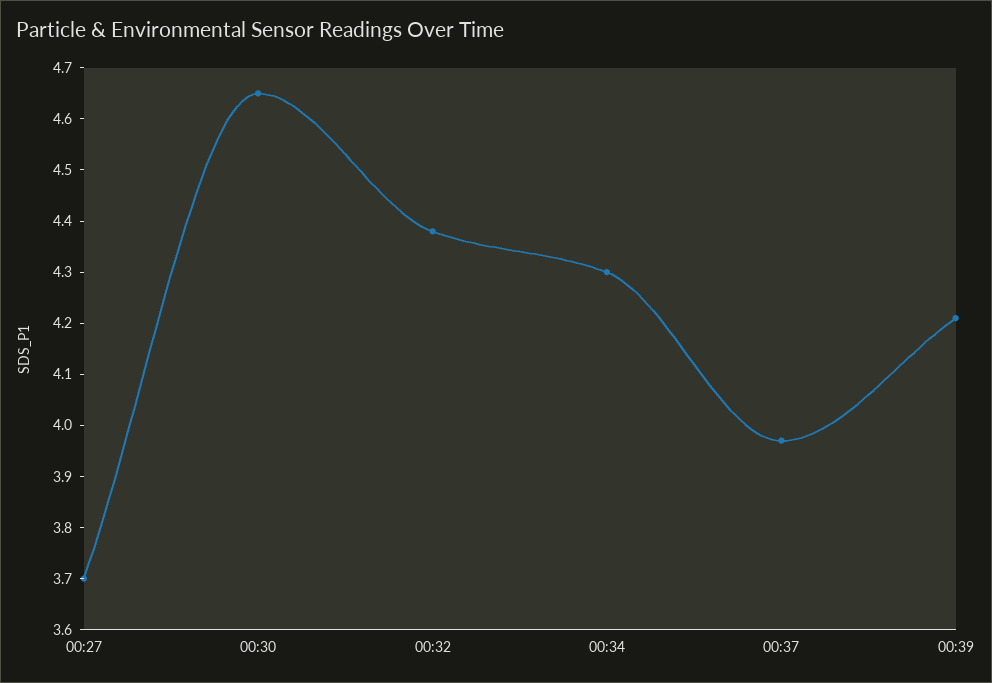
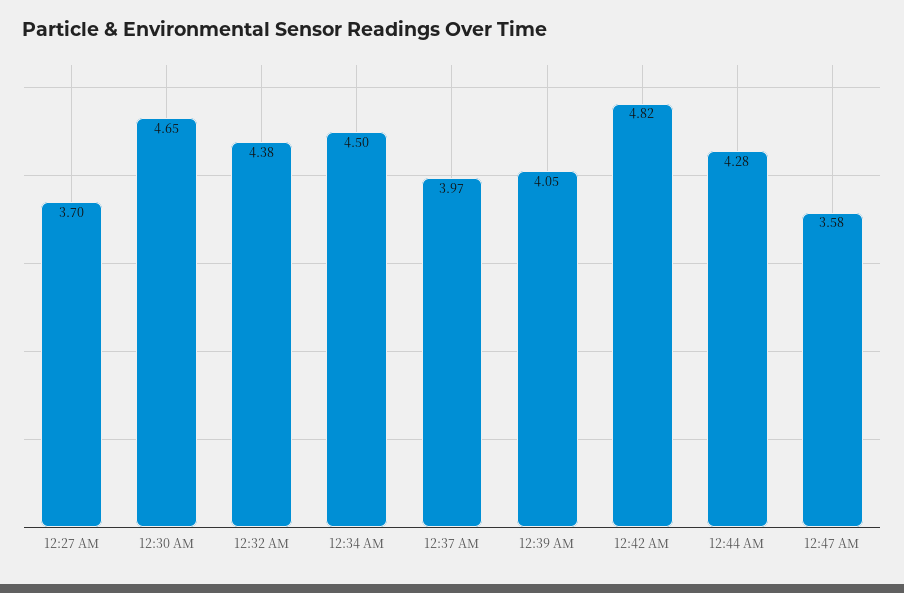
00:34: 4.3 -> 4.5
00:39: 4.2 -> 4.05
12:42 AM: none -> 4.82
12:44 AM: none -> 4.28
12:47 AM: none -> 3.58

